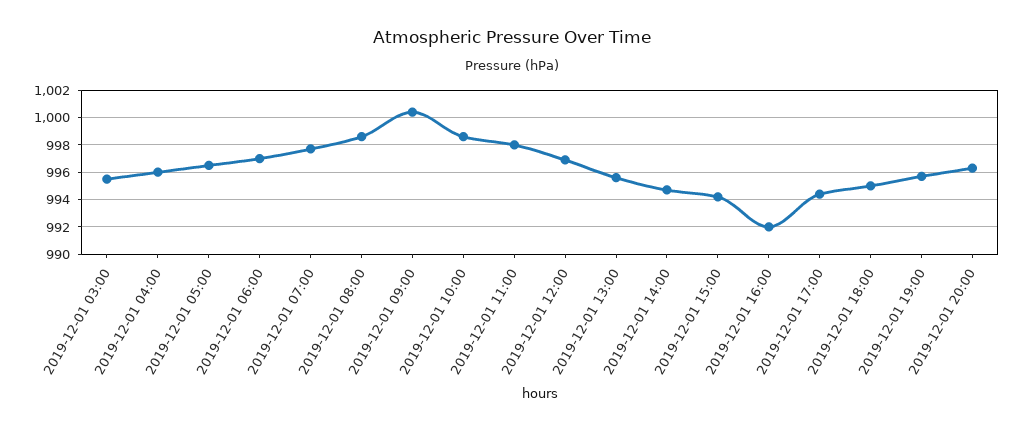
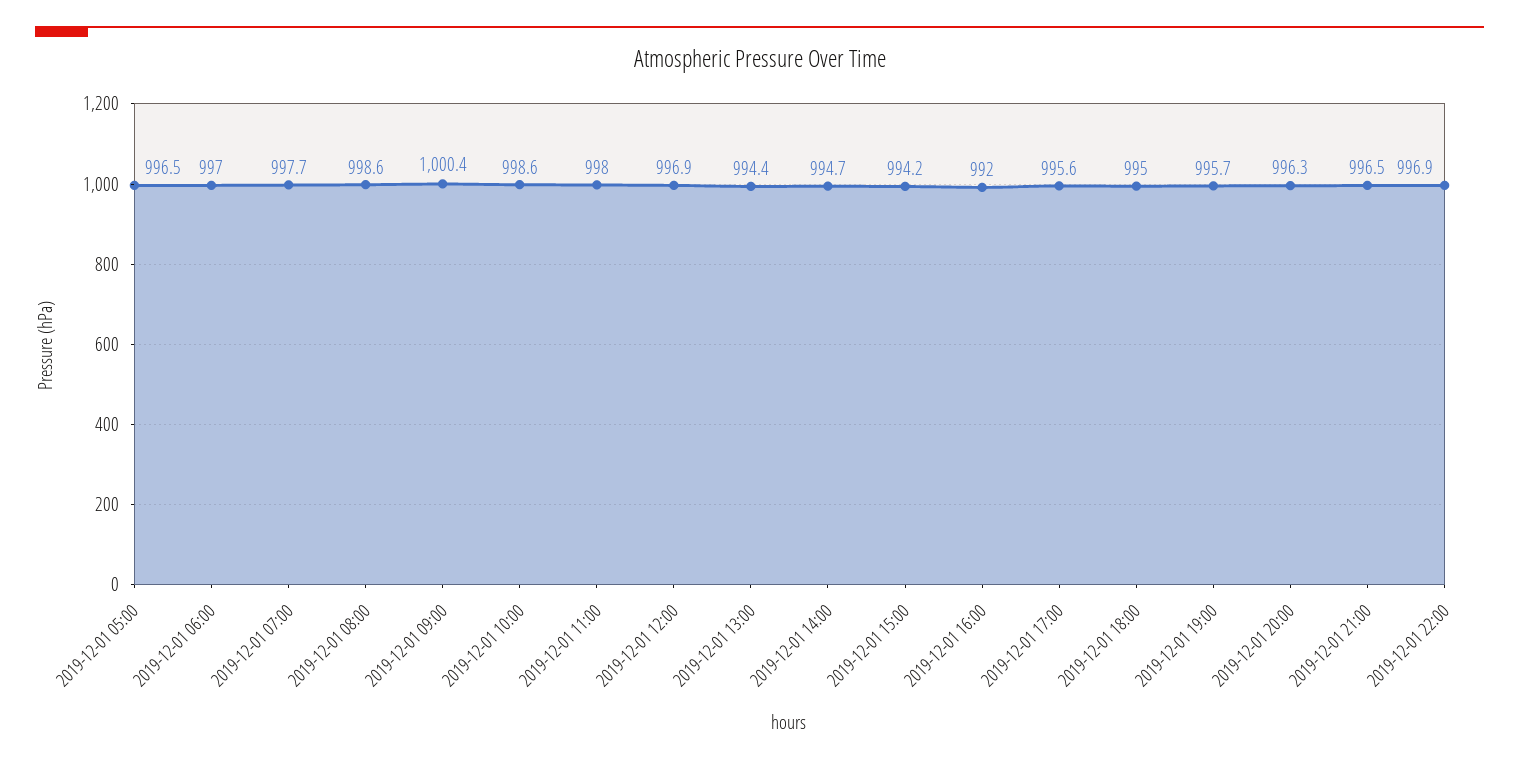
2019-12-01 03:00: 995.5 -> none
2019-12-01 04:00: 996 -> none
2019-12-01 13:00: 995.5 -> 994.4
2019-12-01 17:00: 994.5 -> 995.6
2019-12-01 21:00: none -> 996.5
2019-12-01 22:00: none -> 996.9

